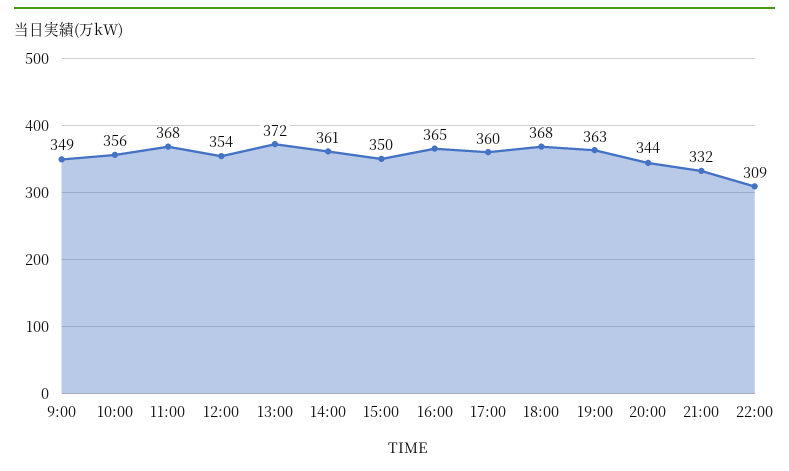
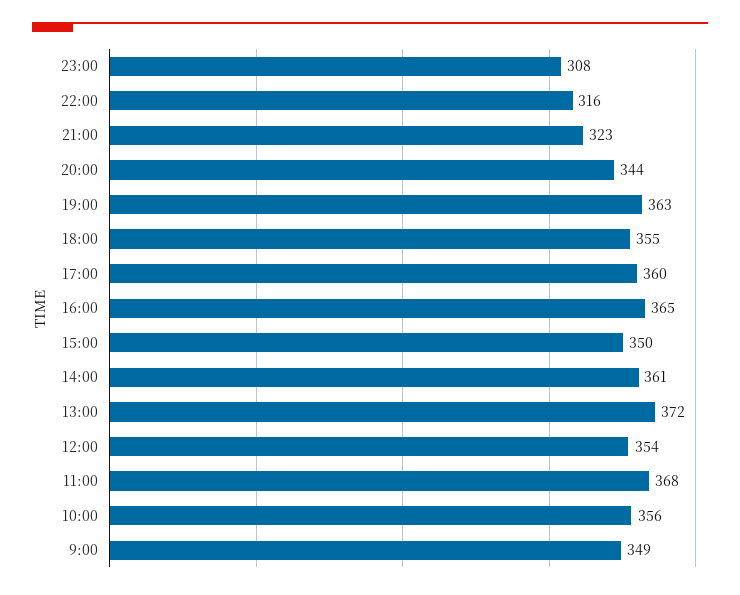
18:00: 368 -> 355
21:00: 332 -> 323
22:00: 309 -> 316
23:00: none -> 308

